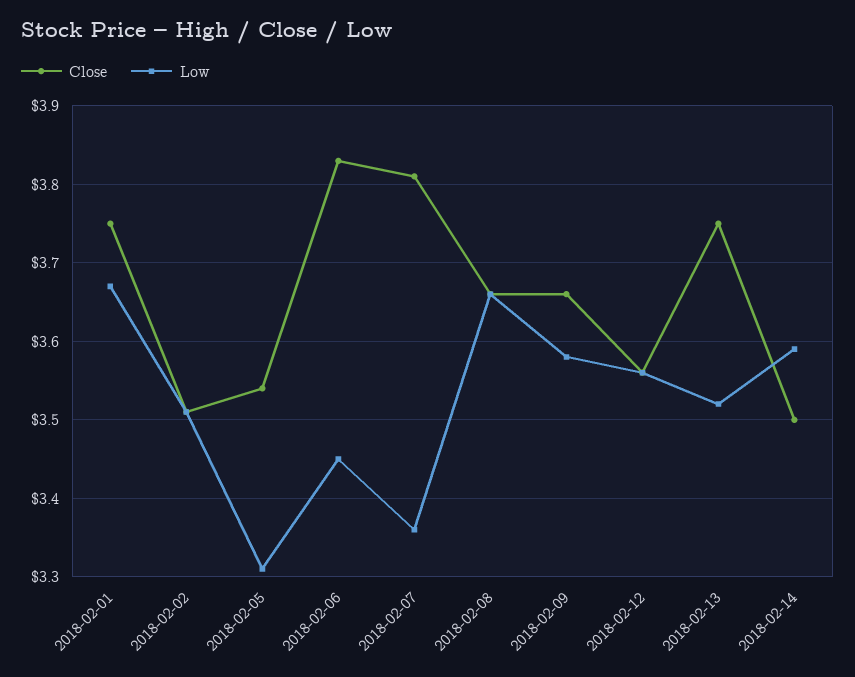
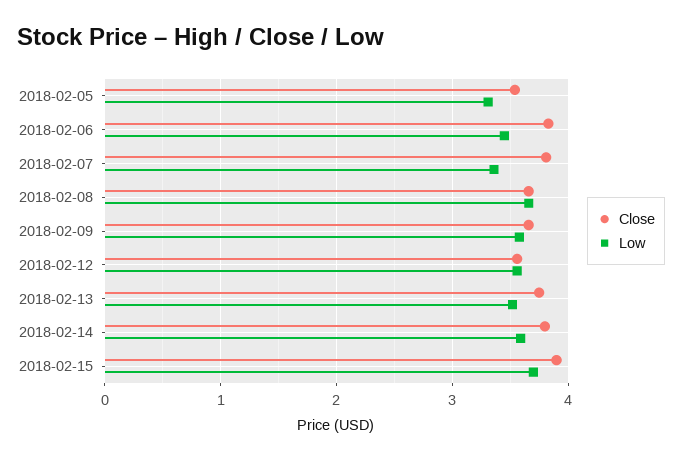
Close, 2018-02-01: 3.75 -> none
Low, 2018-02-01: 3.67 -> none
Close, 2018-02-02: 3.51 -> none
Low, 2018-02-02: 3.51 -> none
Close, 2018-02-14: 3.5 -> 3.8
Close, 2018-02-15: none -> 3.9
Low, 2018-02-15: none -> 3.7

